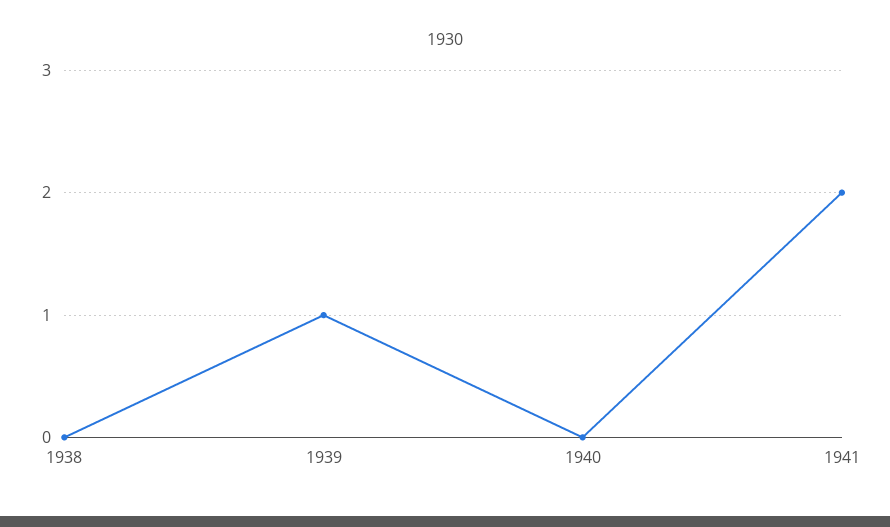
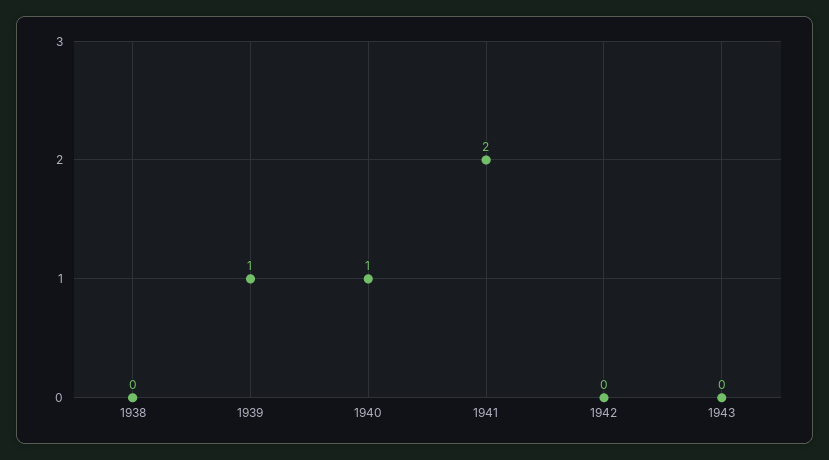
1940: 0 -> 1
1942: none -> 0
1943: none -> 0

